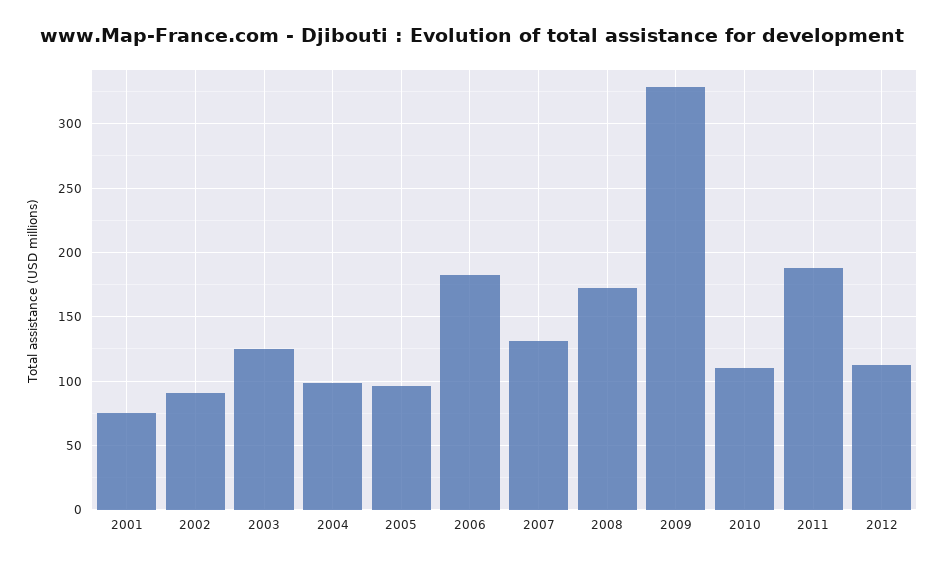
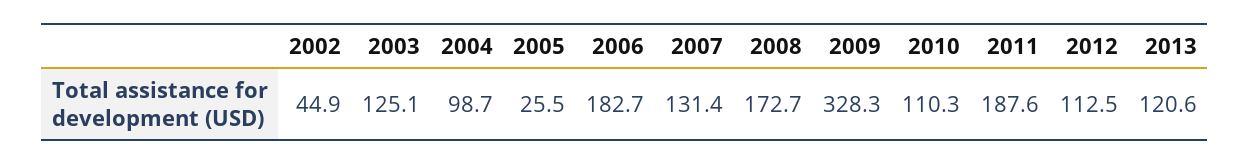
2001: 75 -> none
2002: 90 -> 44.9
2005: 95 -> 25.5
2013: none -> 120.6

